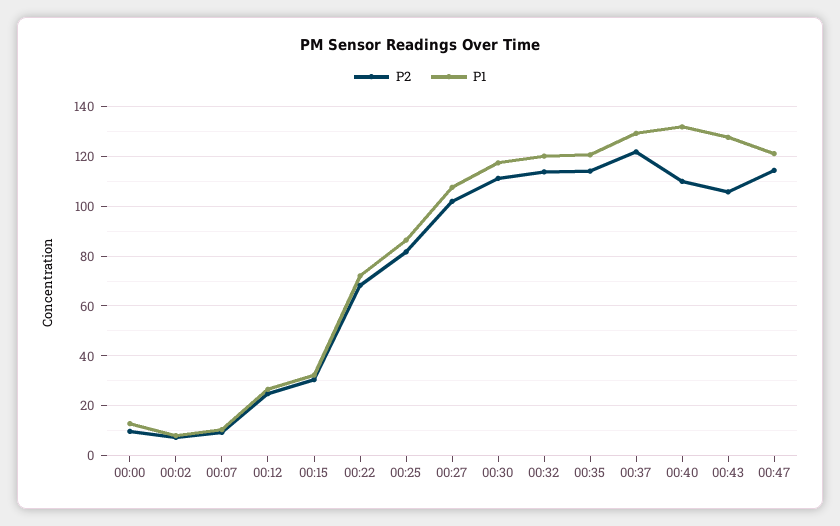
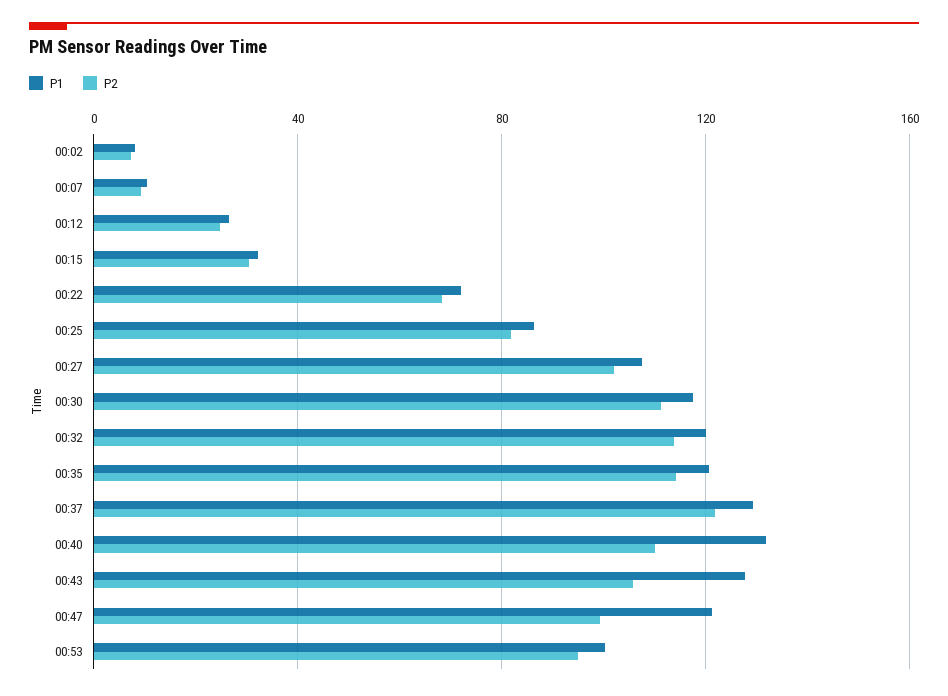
P2, 00:00: 10 -> none
P1, 00:00: 12.5 -> none
P2, 00:47: 115 -> 100
P1, 00:53: none -> 100
P2, 00:53: none -> 95

